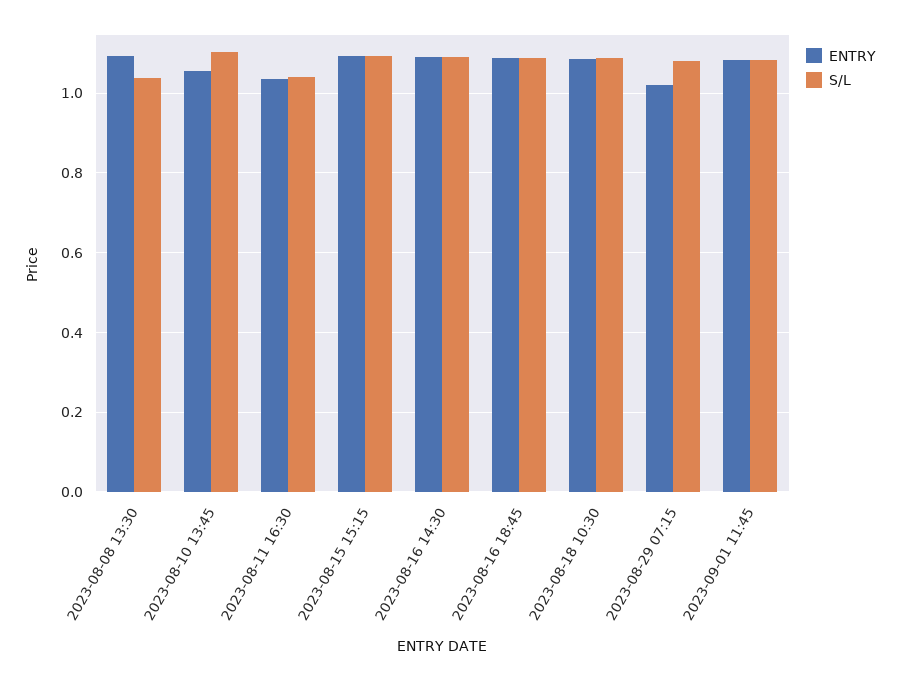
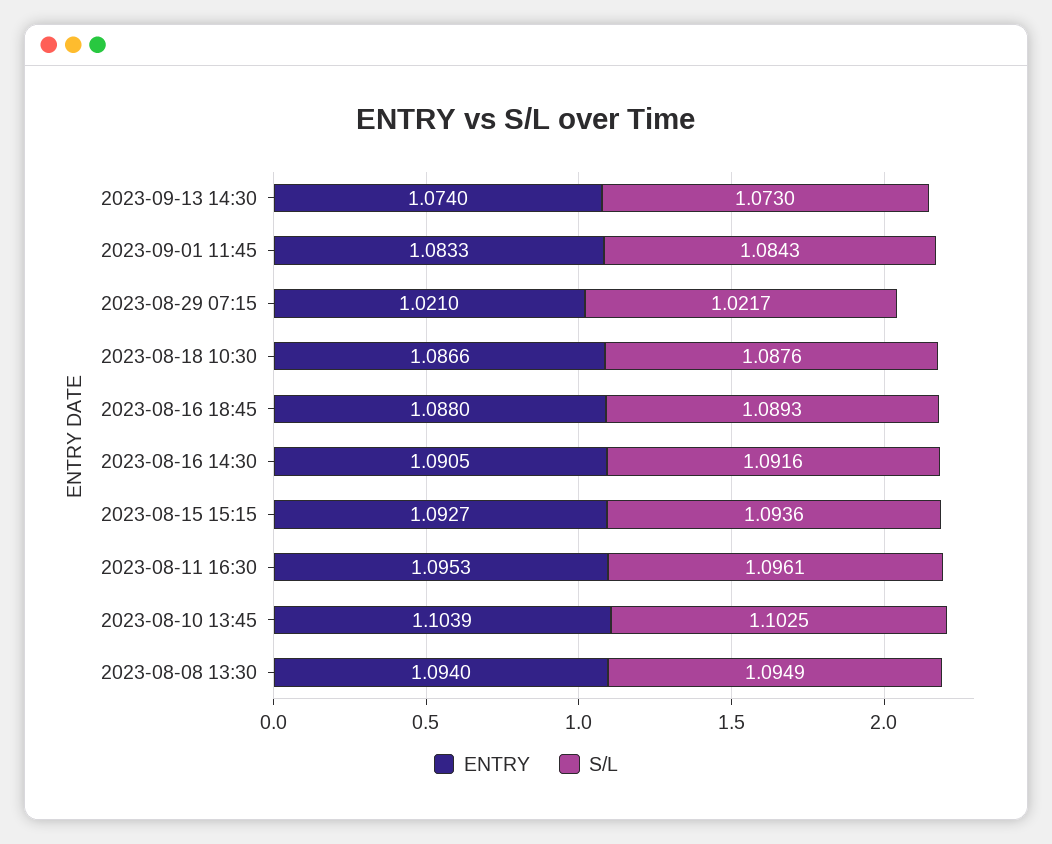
S/L, 2023-08-08 13:30: 1.04 -> 1.0949
ENTRY, 2023-08-10 13:45: 1.06 -> 1.1039
ENTRY, 2023-08-11 16:30: 1.04 -> 1.0953
S/L, 2023-08-11 16:30: 1.04 -> 1.0961
S/L, 2023-08-29 07:15: 1.08 -> 1.0217
ENTRY, 2023-09-13 14:30: none -> 1.074
S/L, 2023-09-13 14:30: none -> 1.073

